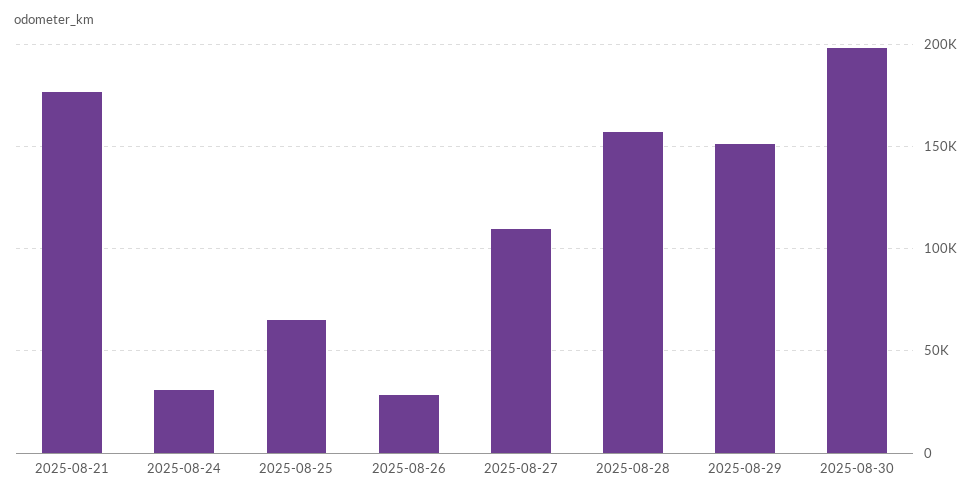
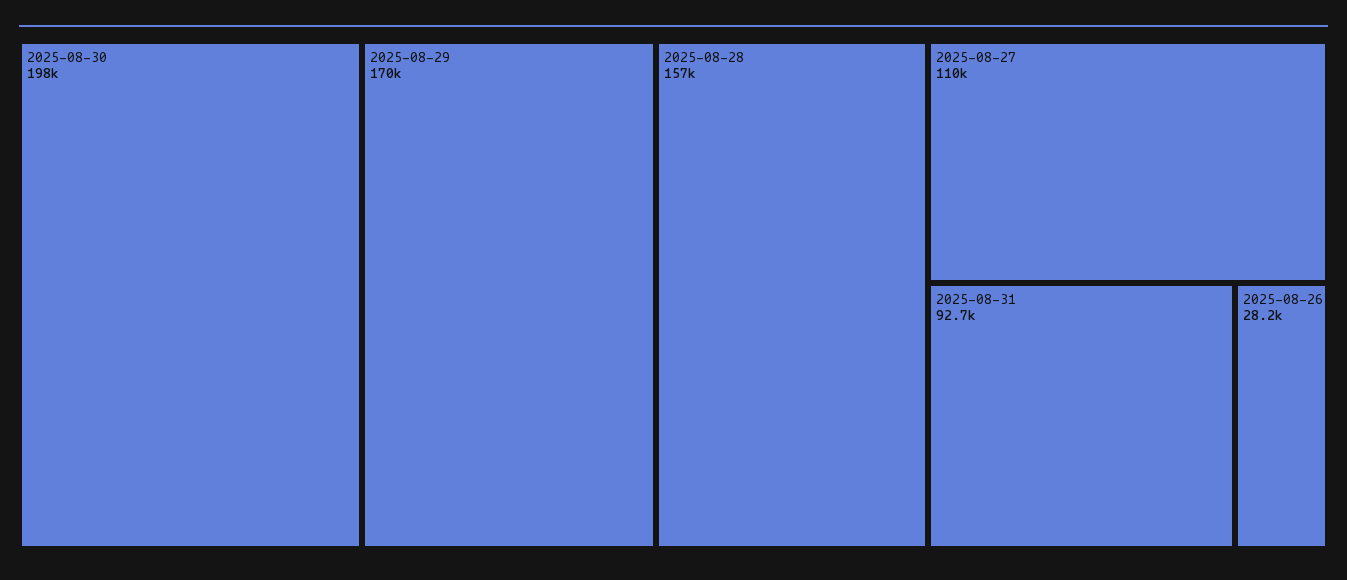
2025-08-21: 175000 -> none
2025-08-24: 30000 -> none
2025-08-25: 65000 -> none
2025-08-29: 150000 -> 170000
2025-08-31: none -> 92700

